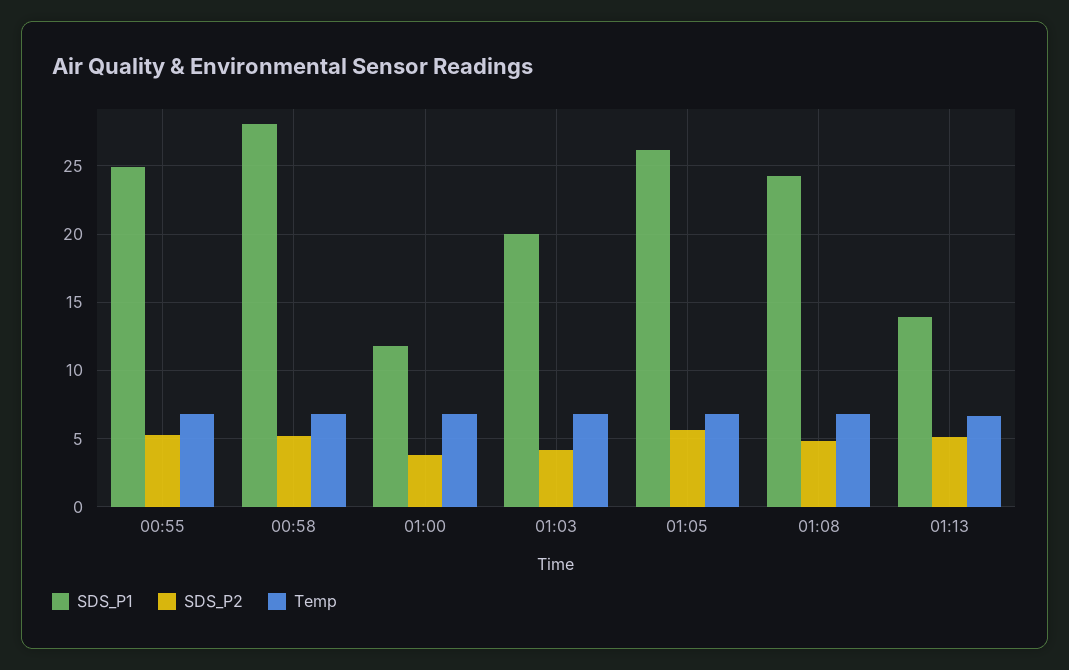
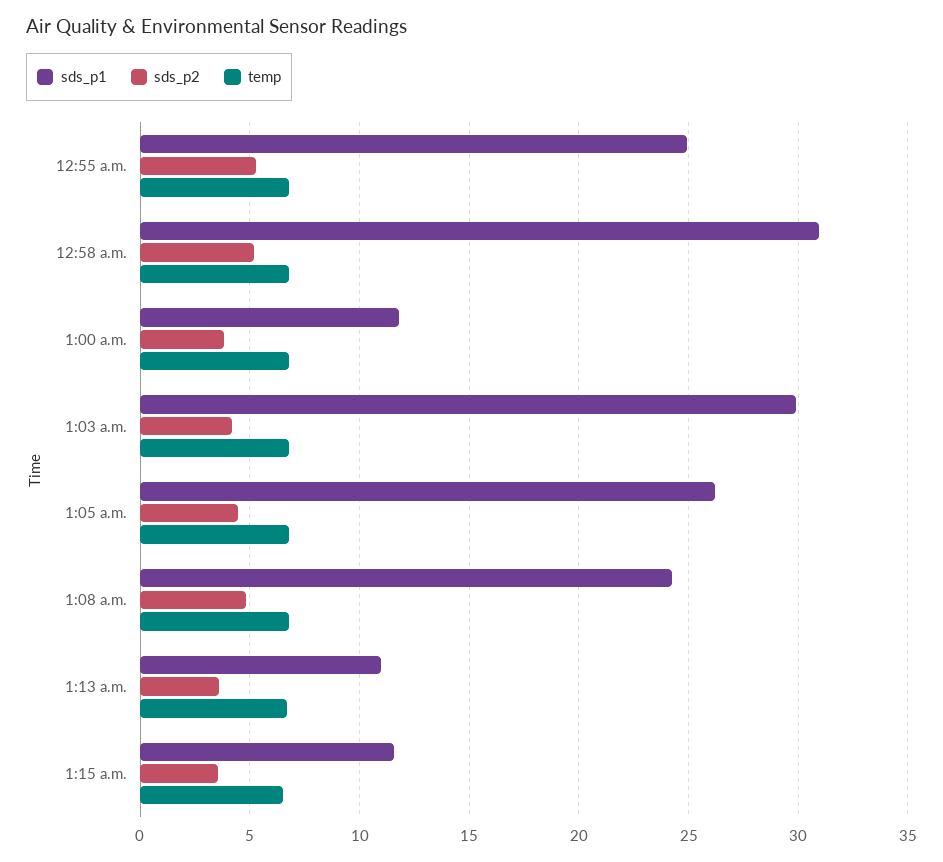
SDS_P1, 00:58: 28 -> 31
SDS_P1, 01:03: 20 -> 30
SDS_P2, 01:05: 5.5 -> 4.5
SDS_P1, 01:13: 14 -> 11
SDS_P2, 01:13: 5 -> 3.5
SDS_P1, 1:15 a.m.: none -> 11.5
SDS_P2, 1:15 a.m.: none -> 3.5
Temp, 1:15 a.m.: none -> 6.5

